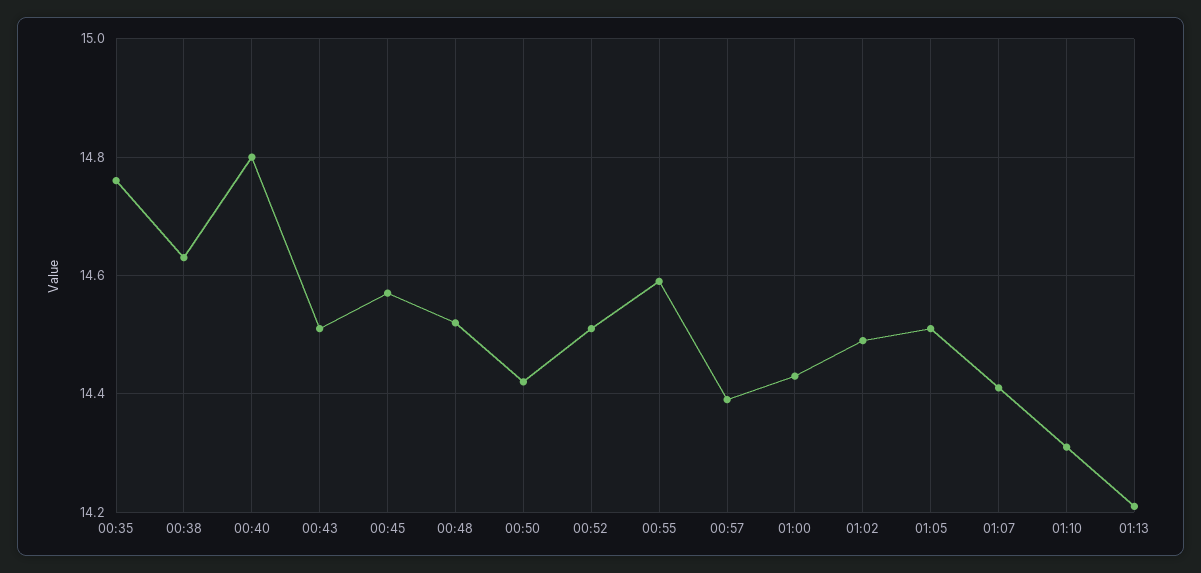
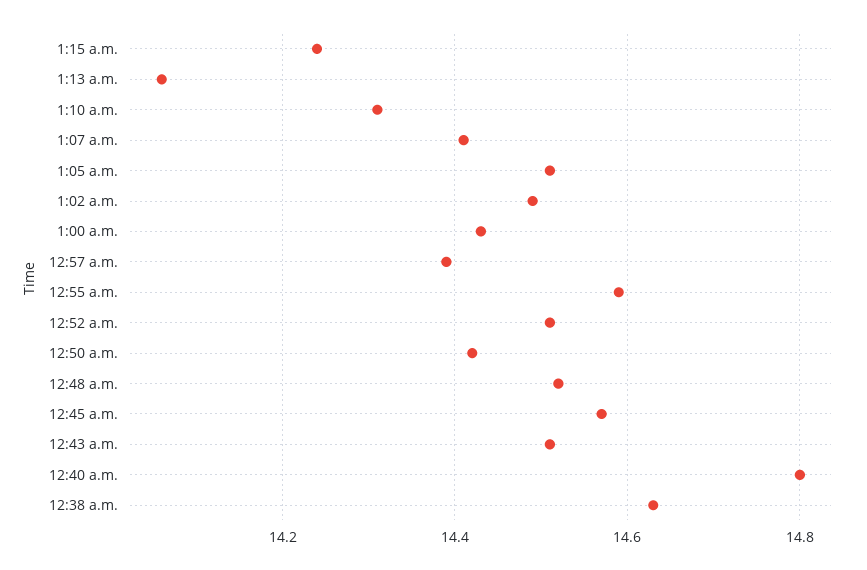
00:35: 14.75 -> none
01:13: 14.2 -> 14.05
1:15 a.m.: none -> 14.25

